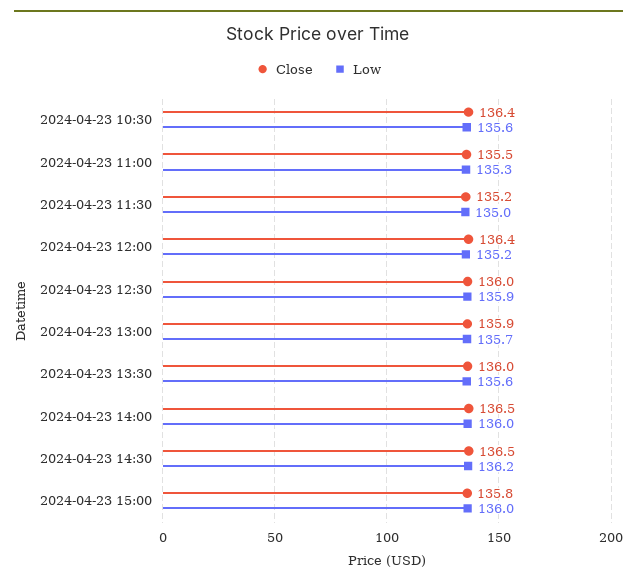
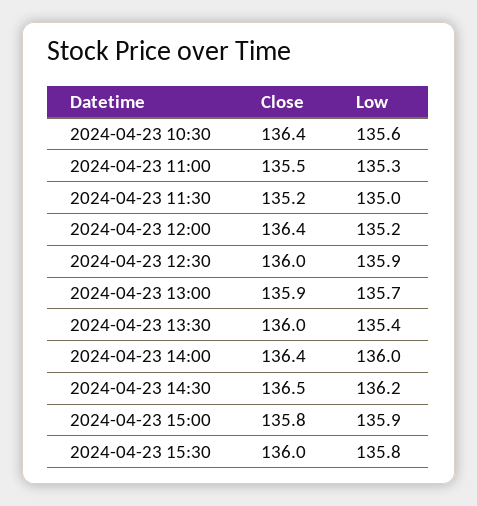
Low, 2024-04-23 13:30: 135.6 -> 135.4
Close, 2024-04-23 14:00: 136.5 -> 136.4
Low, 2024-04-23 15:00: 136 -> 135.9
Close, 2024-04-23 15:30: none -> 136
Low, 2024-04-23 15:30: none -> 135.8

